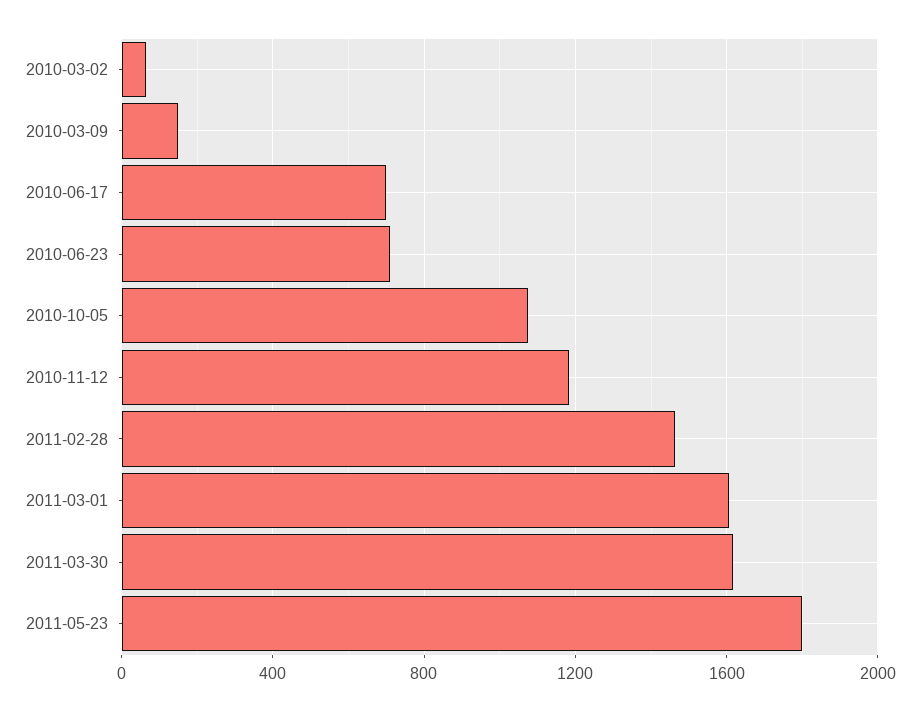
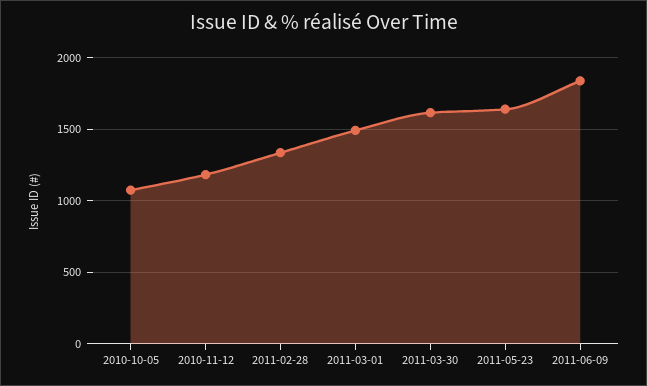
2010-03-02: 50 -> none
2010-03-09: 150 -> none
2010-06-17: 700 -> none
2010-06-23: 700 -> none
2011-02-28: 1450 -> 1350
2011-03-01: 1600 -> 1500
2011-05-23: 1800 -> 1650
2011-06-09: none -> 1850

